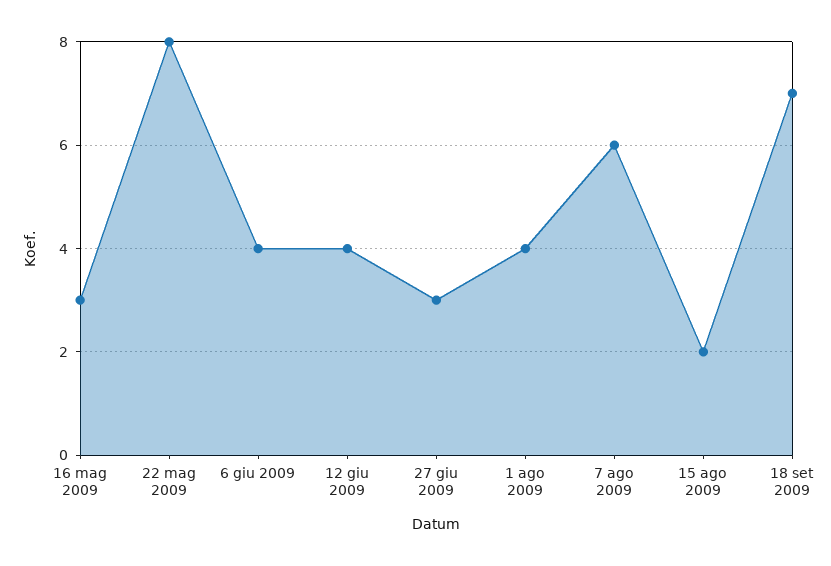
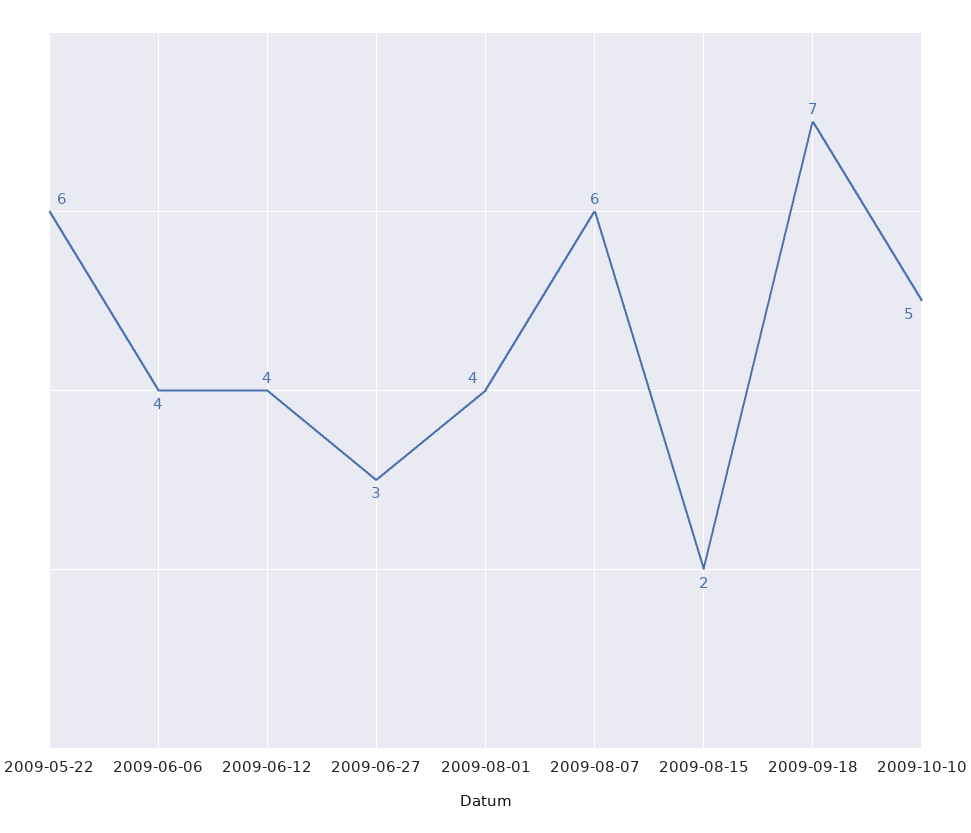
16 mag 2009: 3 -> none
22 mag 2009: 8 -> 6
2009-10-10: none -> 5

